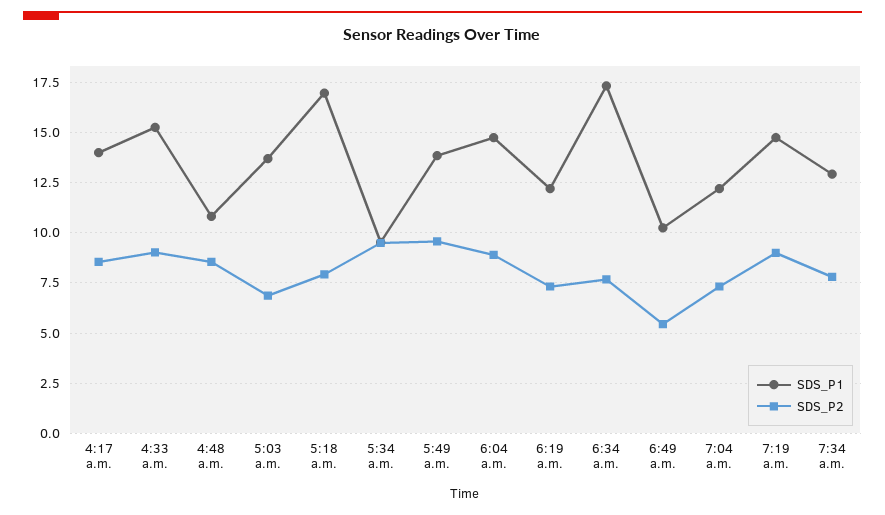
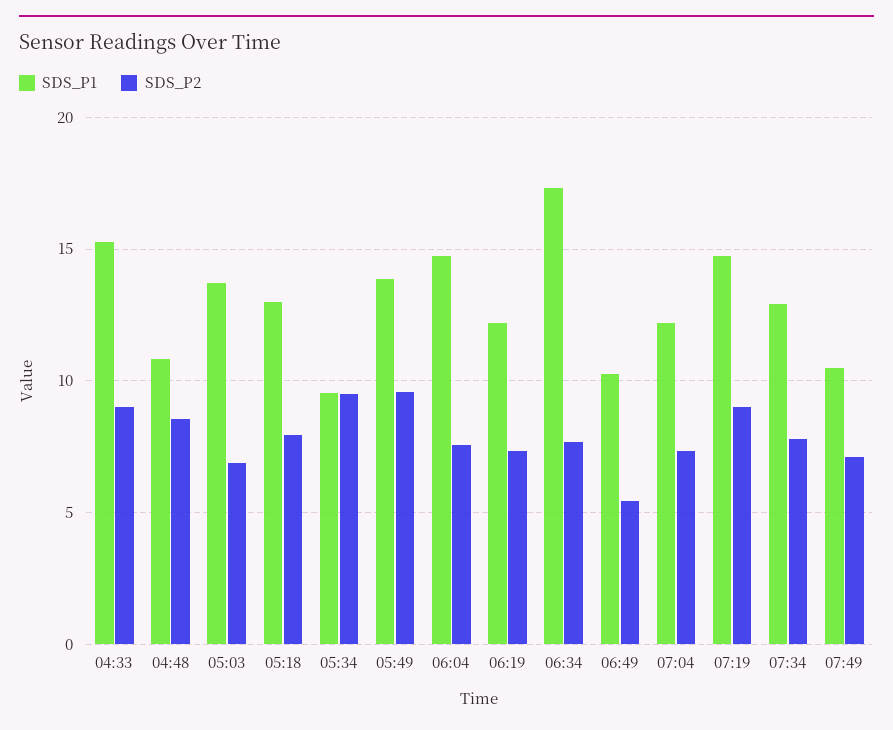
SDS_P1, 4:17 a.m.: 14 -> none
SDS_P2, 4:17 a.m.: 8.5 -> none
SDS_P1, 5:18 a.m.: 17 -> 13
SDS_P2, 6:04 a.m.: 9 -> 7.5
SDS_P1, 07:49: none -> 10.5
SDS_P2, 07:49: none -> 7

